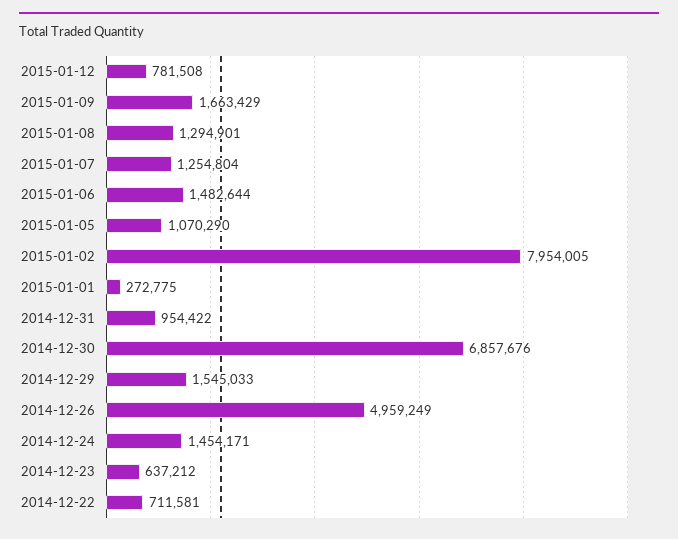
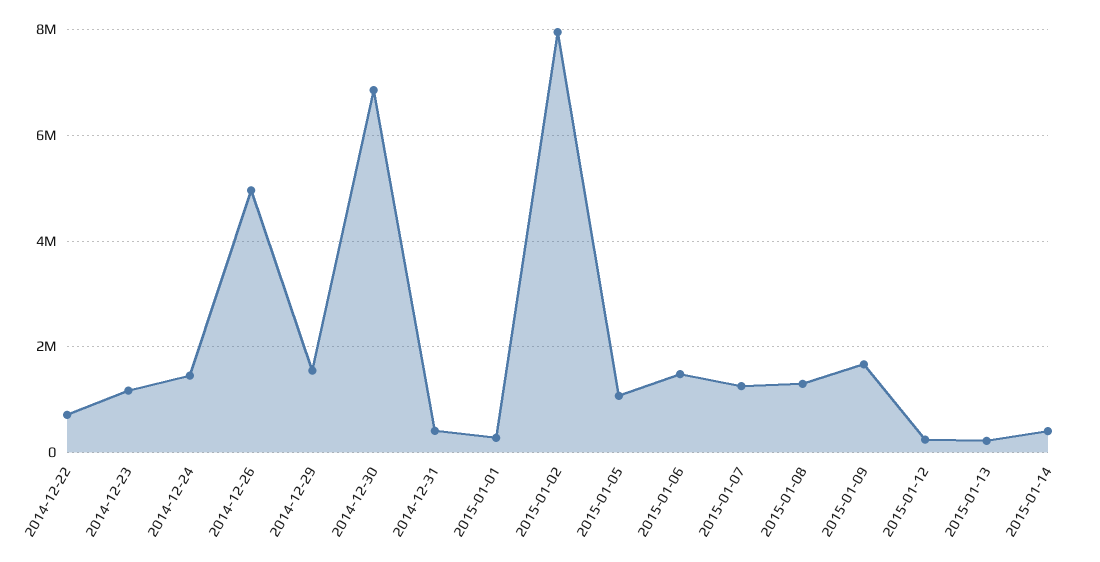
2015-01-12: 781508 -> 200000
2014-12-31: 954422 -> 400000
2014-12-23: 637212 -> 1200000
2015-01-13: none -> 200000
2015-01-14: none -> 400000

